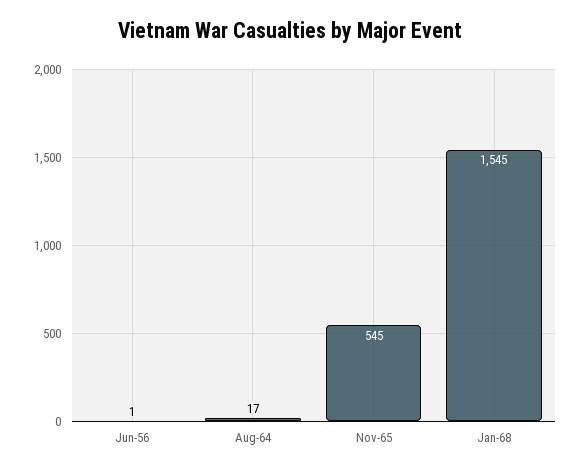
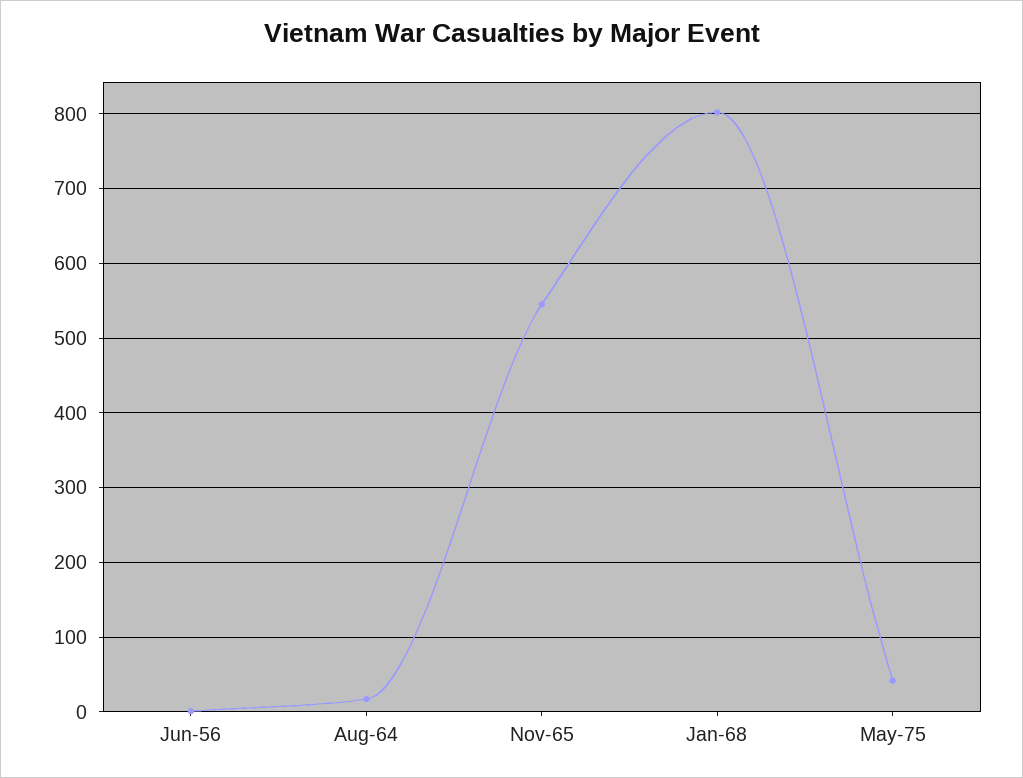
Jan-68: 1545 -> 800
May-75: none -> 40

